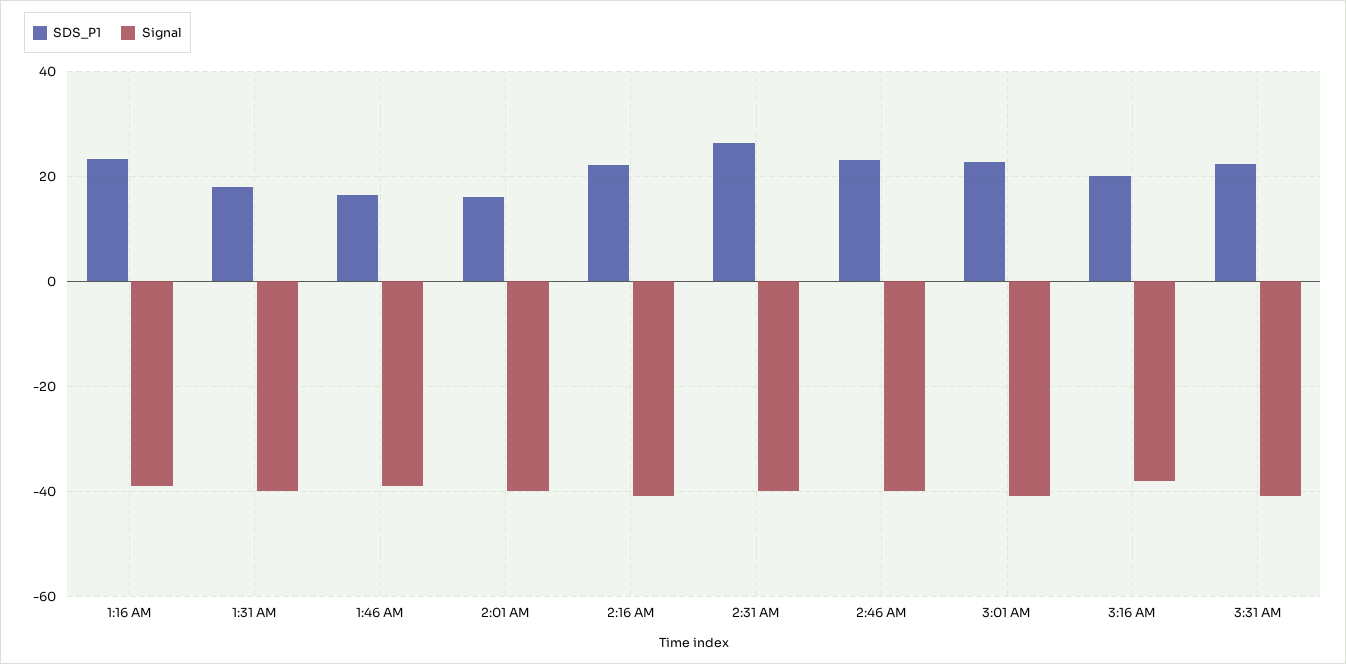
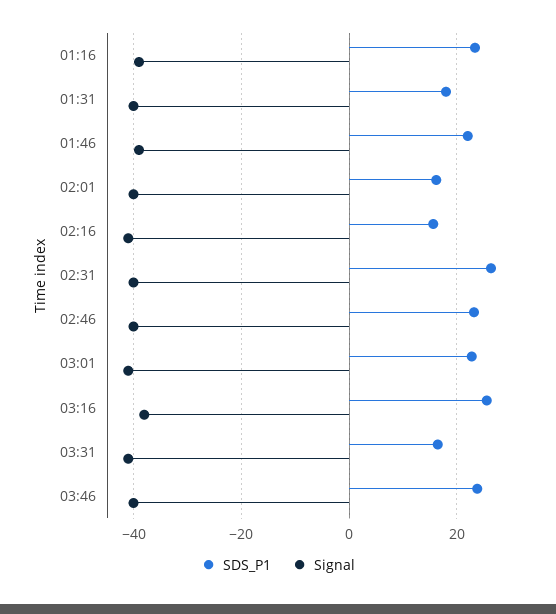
SDS_P1, 1:46 AM: 16 -> 22
SDS_P1, 2:16 AM: 22 -> 16
SDS_P1, 3:16 AM: 20 -> 26
SDS_P1, 3:31 AM: 22 -> 16
SDS_P1, 03:46: none -> 24
Signal, 03:46: none -> -40

